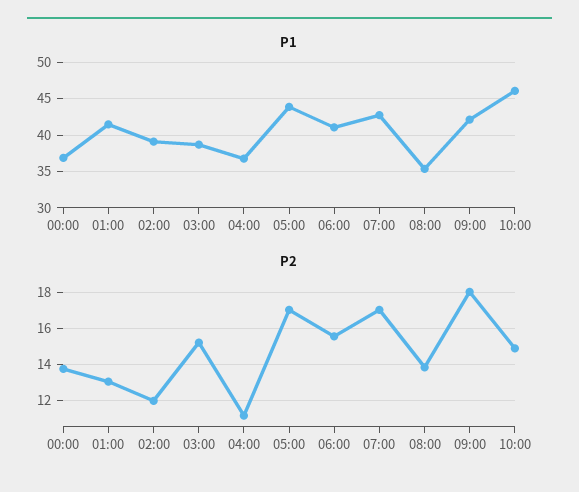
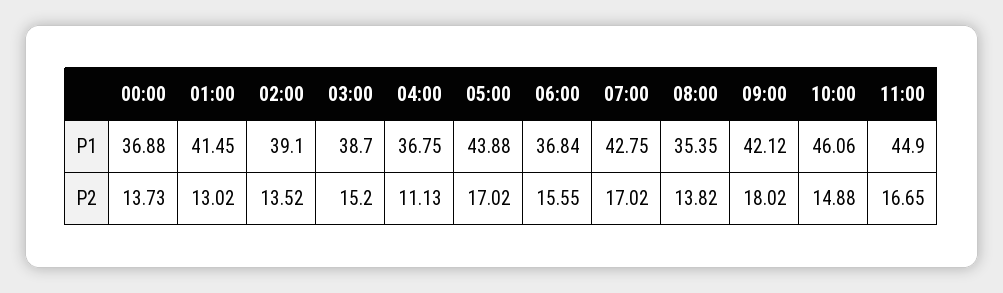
P1, 06:00: 41 -> 36.84
P2, 02:00: 12 -> 13.52
P1, 11:00: none -> 44.9
P2, 11:00: none -> 16.65

